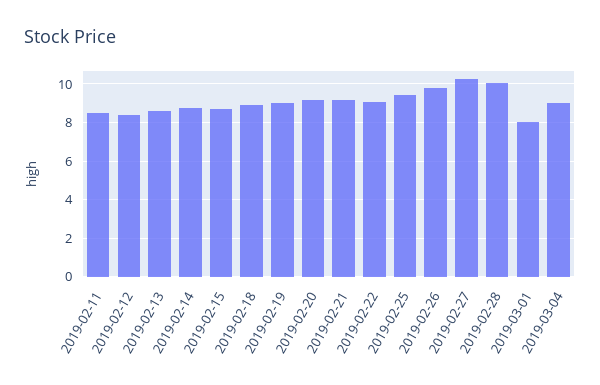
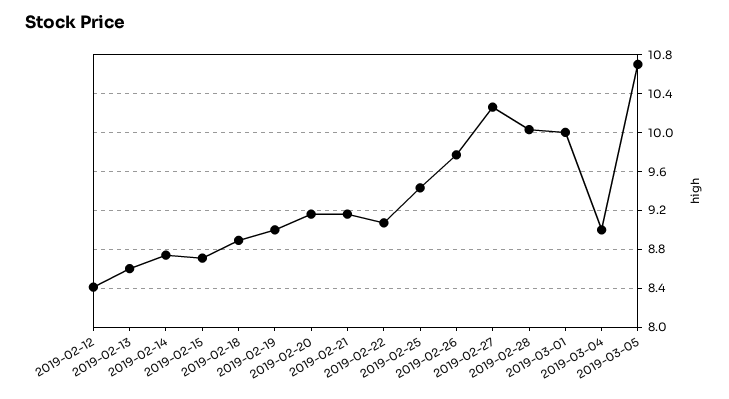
2019-02-11: 8.5 -> none
2019-03-01: 8 -> 10
2019-03-05: none -> 10.7

